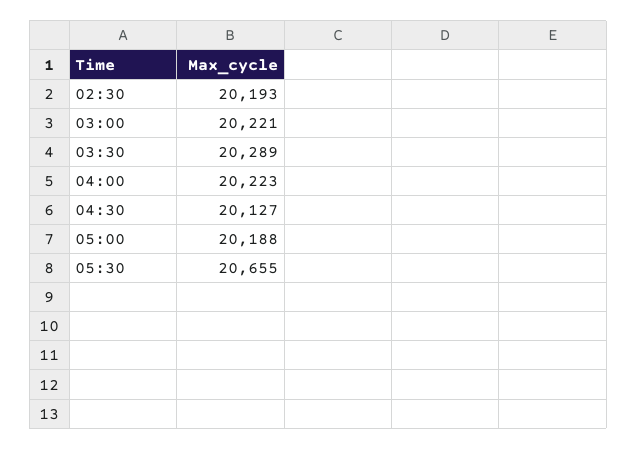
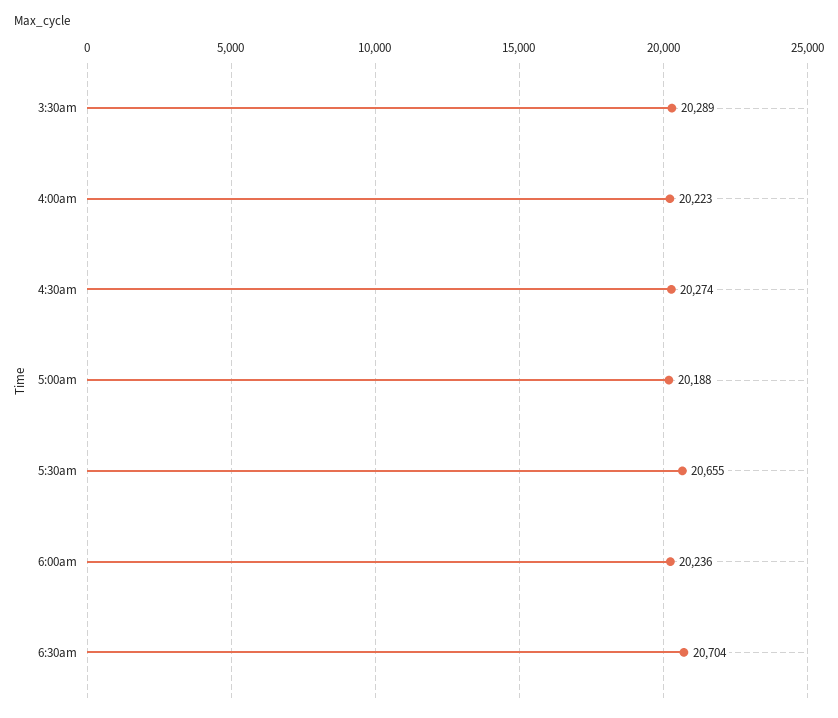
02:30: 20193 -> none
03:00: 20221 -> none
04:30: 20127 -> 20274
6:00am: none -> 20236
6:30am: none -> 20704

